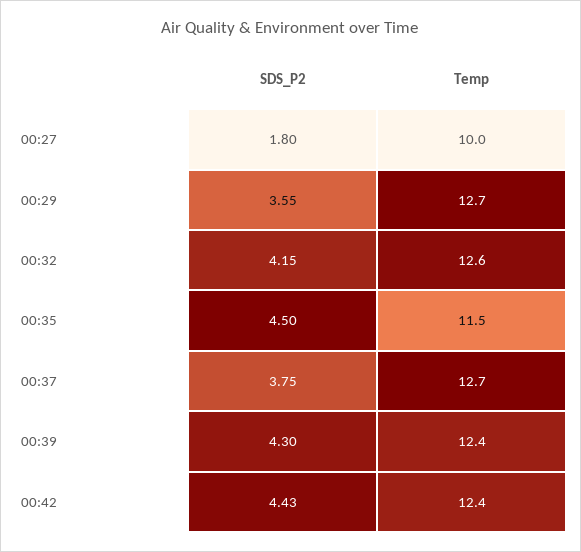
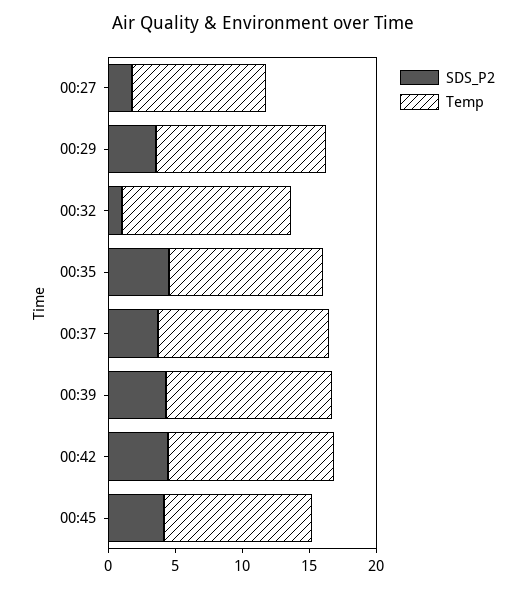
SDS_P2, 00:32: 4.15 -> 1
SDS_P2, 00:45: none -> 4
Temp, 00:45: none -> 11

